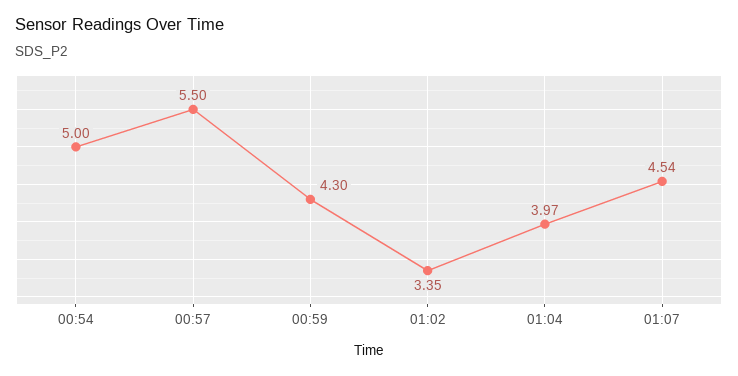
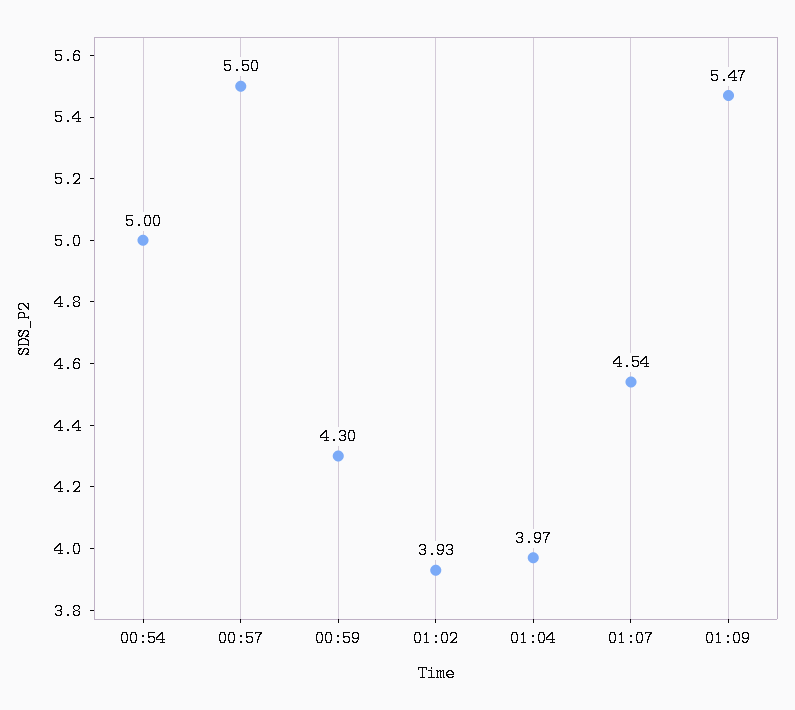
01:02: 3.35 -> 3.93
01:09: none -> 5.47

